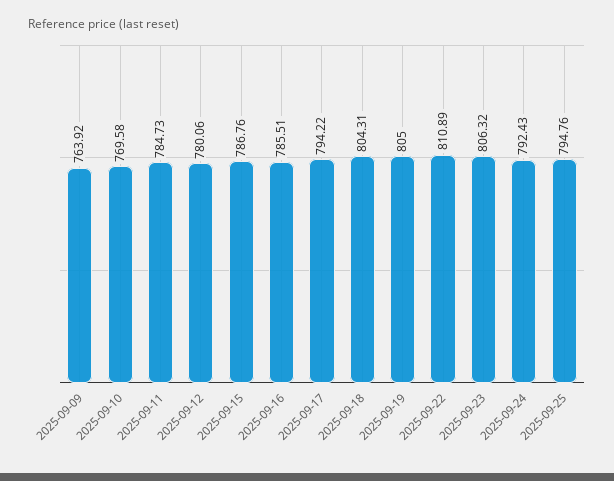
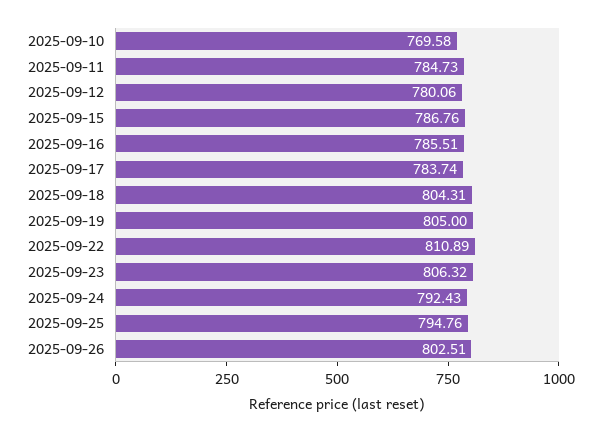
2025-09-09: 763.92 -> none
2025-09-17: 794.22 -> 783.74
2025-09-26: none -> 802.51

